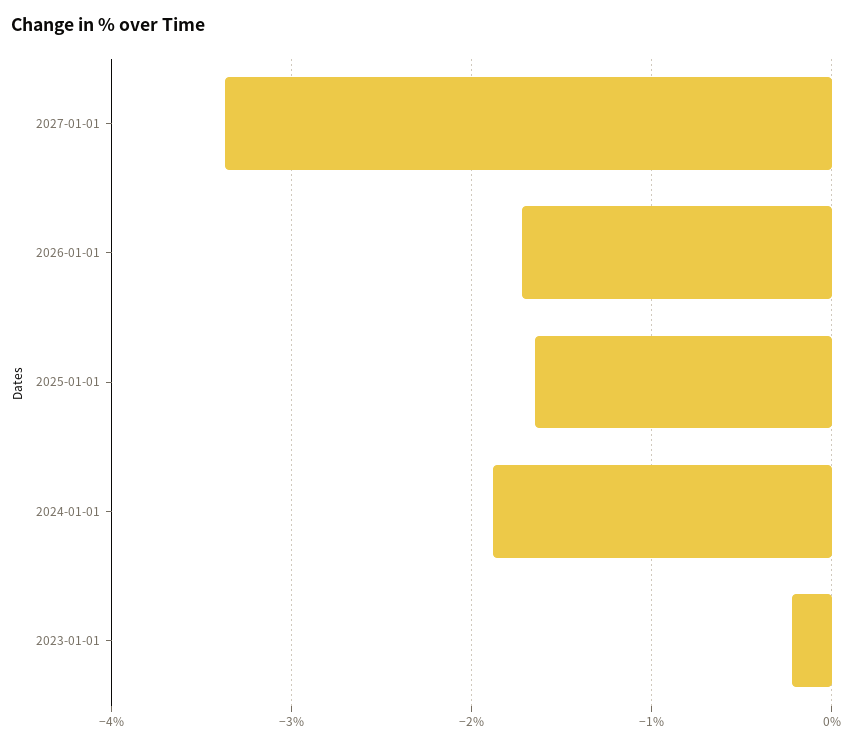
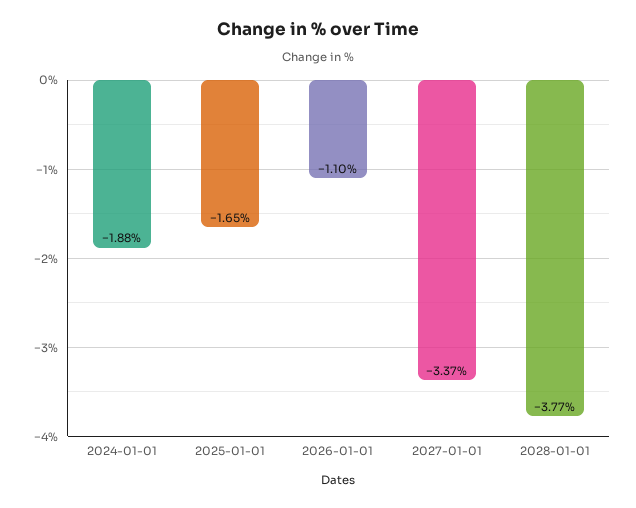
2026-01-01: -1.7 -> -1.1
2023-01-01: -0.2 -> none
2028-01-01: none -> -3.77

